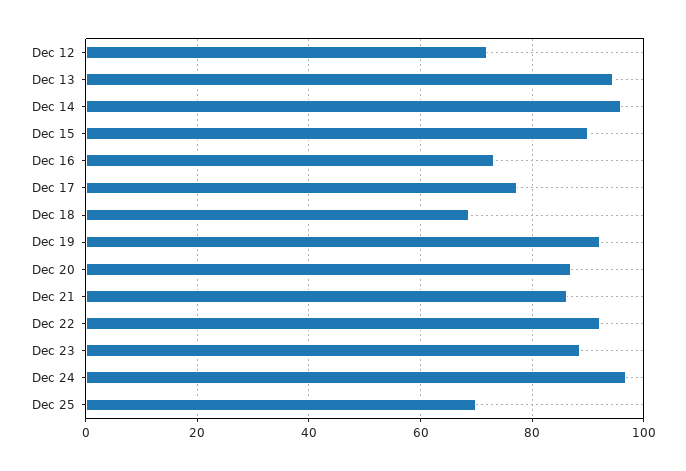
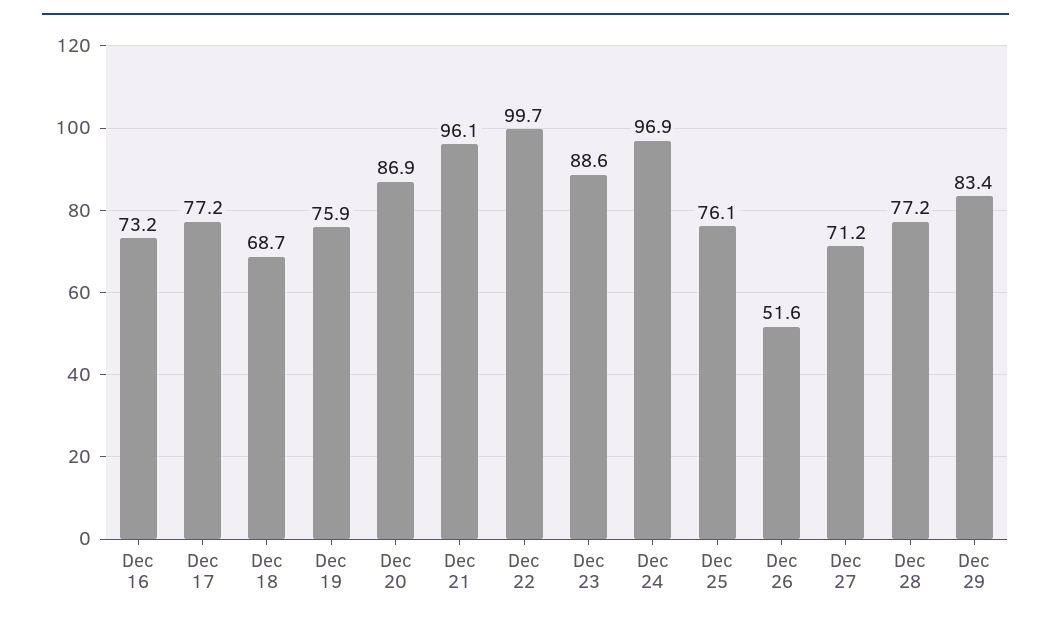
Dec 12: 72 -> none
Dec 13: 94 -> none
Dec 14: 96 -> none
Dec 15: 90 -> none
Dec 19: 92 -> 75.9
Dec 21: 86 -> 96.1
Dec 22: 92 -> 99.7
Dec 25: 70 -> 76.1
Dec 26: none -> 51.6
Dec 27: none -> 71.2
Dec 28: none -> 77.2
Dec 29: none -> 83.4

